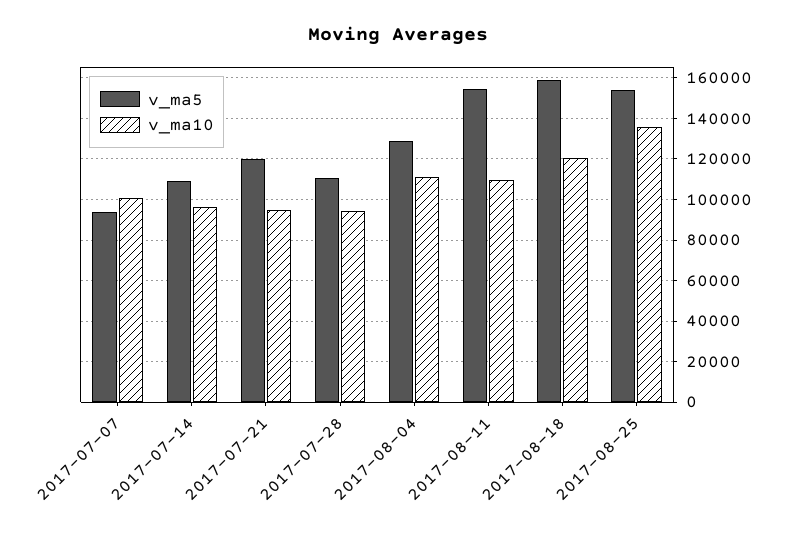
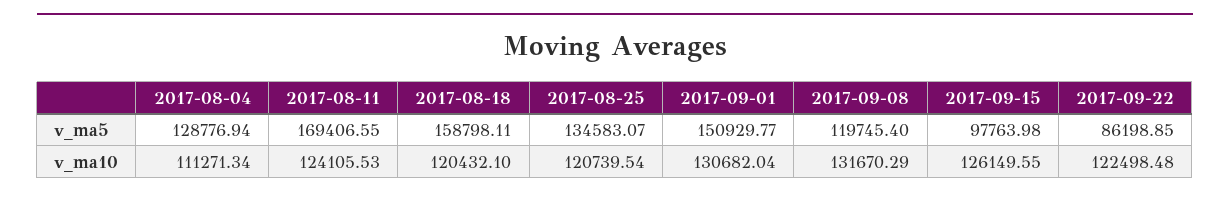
v_ma5, 2017-07-07: 95000 -> none
v_ma10, 2017-07-07: 100000 -> none
v_ma5, 2017-07-14: 110000 -> none
v_ma10, 2017-07-14: 95000 -> none
v_ma5, 2017-07-21: 120000 -> none
v_ma10, 2017-07-21: 95000 -> none
v_ma5, 2017-07-28: 110000 -> none
v_ma10, 2017-07-28: 95000 -> none
v_ma5, 2017-08-11: 155000 -> 169406.55
v_ma10, 2017-08-11: 110000 -> 124105.53
v_ma5, 2017-08-25: 155000 -> 134583.07
v_ma10, 2017-08-25: 135000 -> 120739.54
v_ma5, 2017-09-01: none -> 150929.77
v_ma5, 2017-09-08: none -> 119745.4
v_ma5, 2017-09-15: none -> 97763.98
v_ma5, 2017-09-22: none -> 86198.85
v_ma10, 2017-09-01: none -> 130682.04
v_ma10, 2017-09-08: none -> 131670.29
v_ma10, 2017-09-15: none -> 126149.55
v_ma10, 2017-09-22: none -> 122498.48

